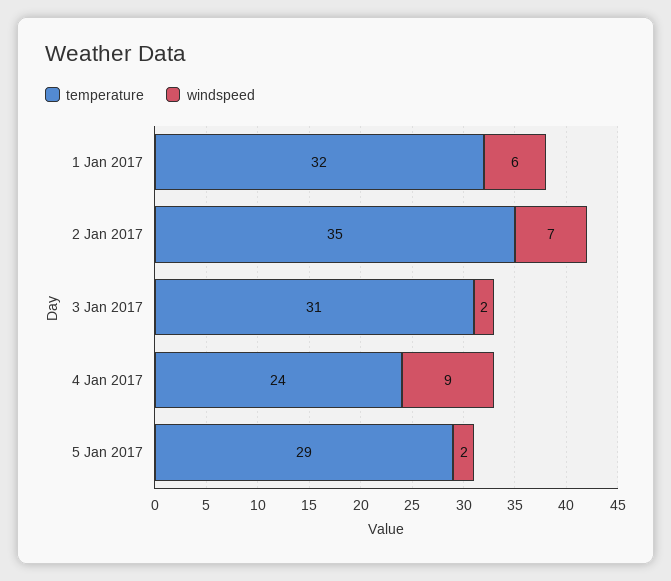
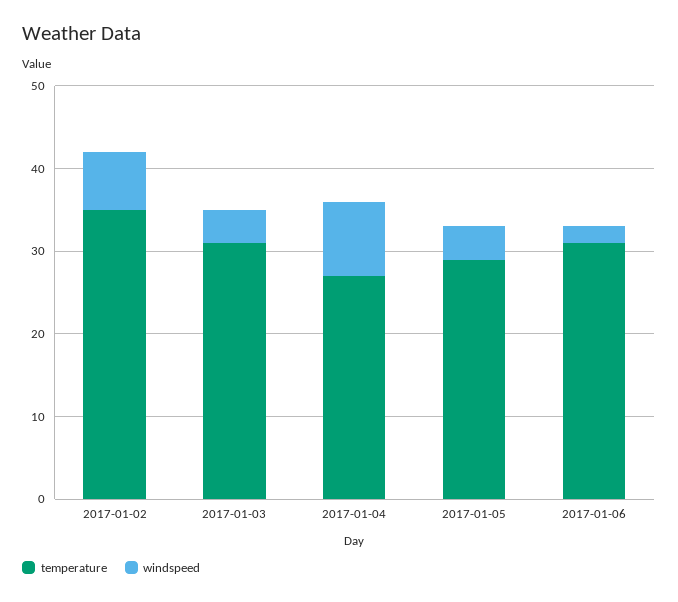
temperature, 1 Jan 2017: 32 -> none
windspeed, 1 Jan 2017: 6 -> none
windspeed, 3 Jan 2017: 2 -> 4
temperature, 4 Jan 2017: 24 -> 27
windspeed, 5 Jan 2017: 2 -> 4
temperature, 2017-01-06: none -> 31
windspeed, 2017-01-06: none -> 2

